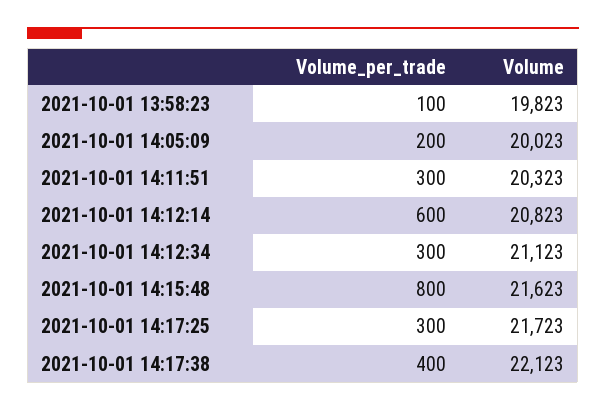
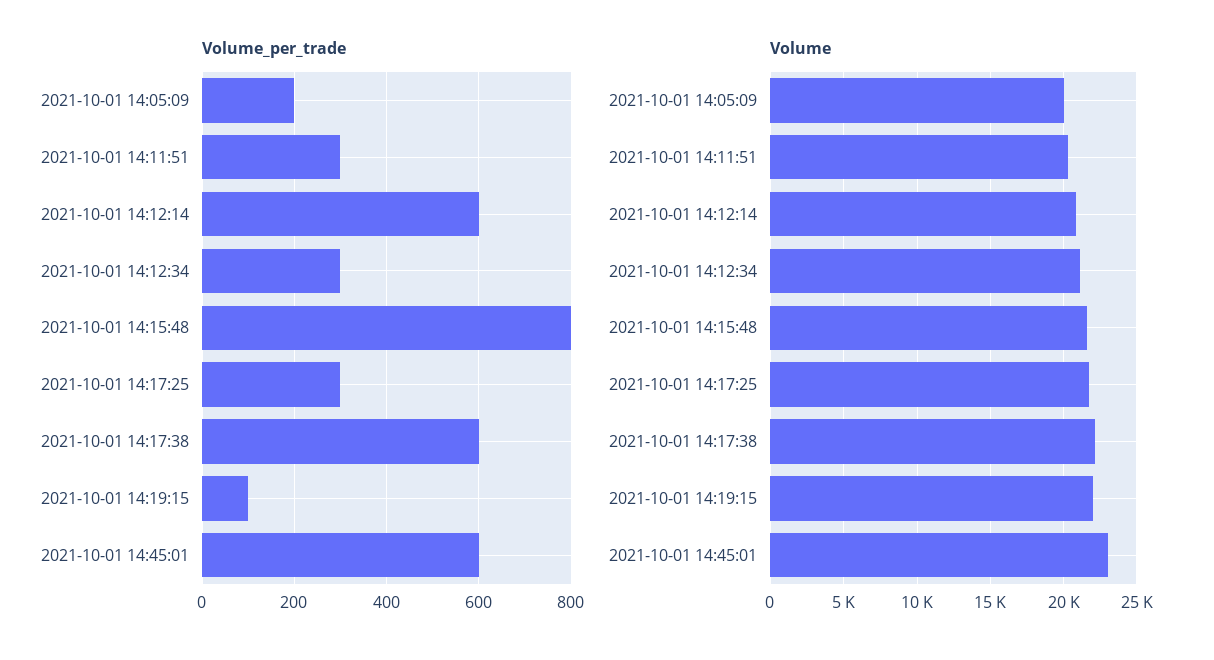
Volume_per_trade, 2021-10-01 13:58:23: 100 -> none
Volume, 2021-10-01 13:58:23: 19823 -> none
Volume_per_trade, 2021-10-01 14:17:38: 400 -> 600
Volume_per_trade, 2021-10-01 14:19:15: none -> 100
Volume_per_trade, 2021-10-01 14:45:01: none -> 600
Volume, 2021-10-01 14:19:15: none -> 22000
Volume, 2021-10-01 14:45:01: none -> 23000

